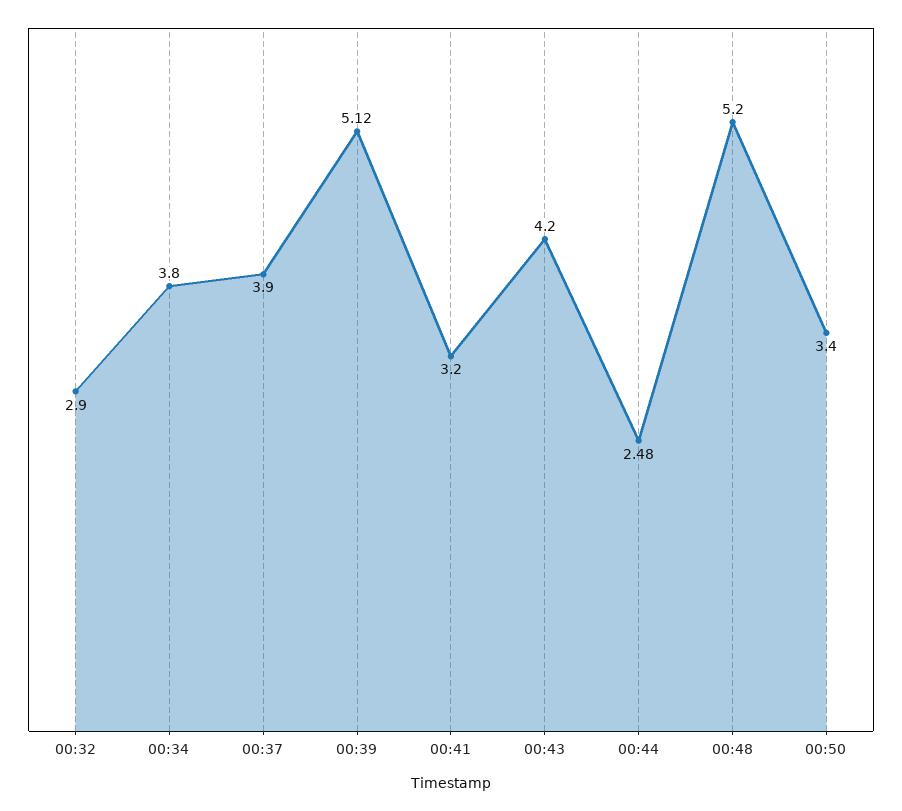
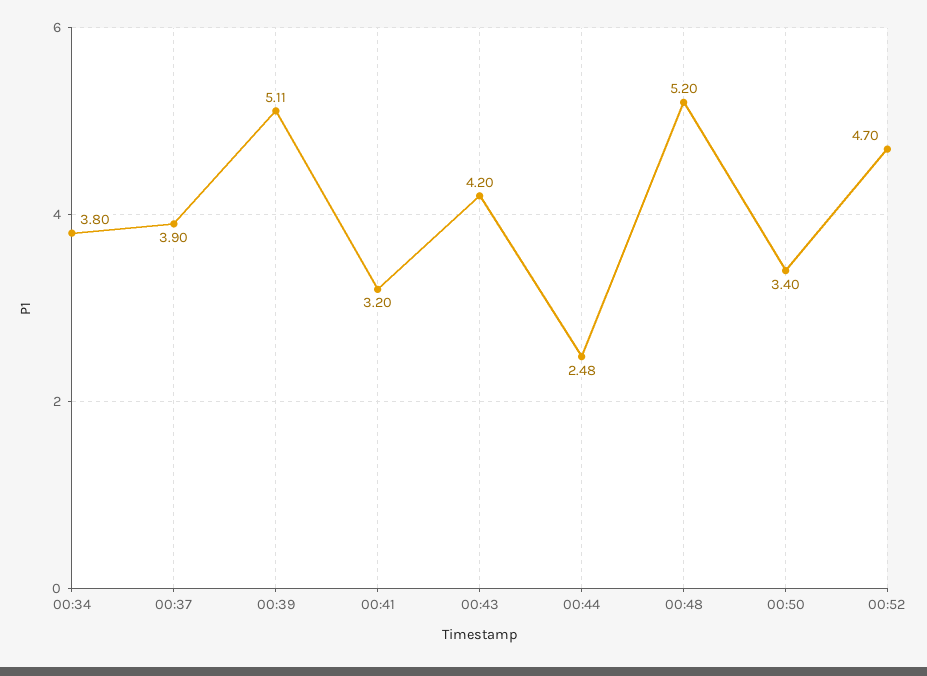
00:32: 2.9 -> none
00:39: 5.12 -> 5.11
00:52: none -> 4.7

